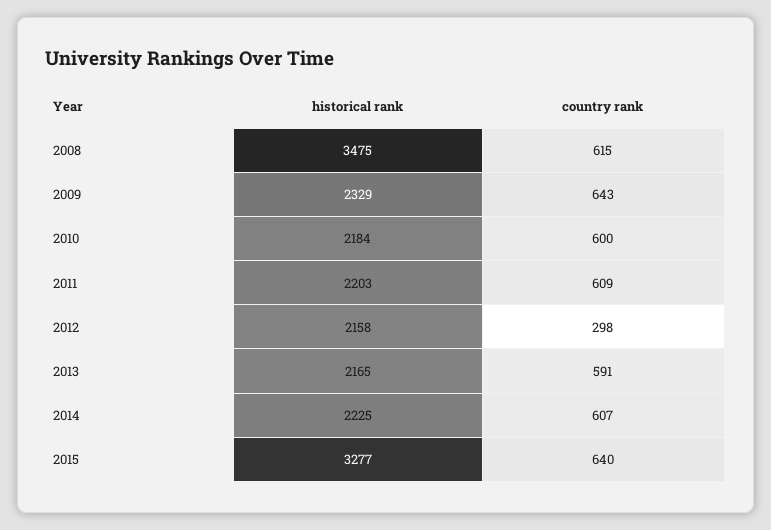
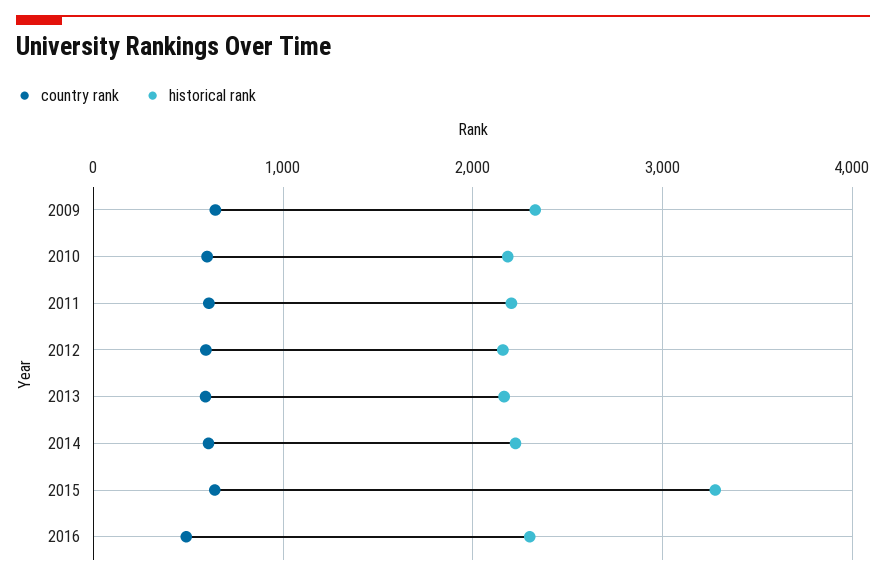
historical rank, 2008: 3475 -> none
country rank, 2008: 615 -> none
country rank, 2012: 298 -> 600
country rank, 2016: none -> 500
historical rank, 2016: none -> 2300

